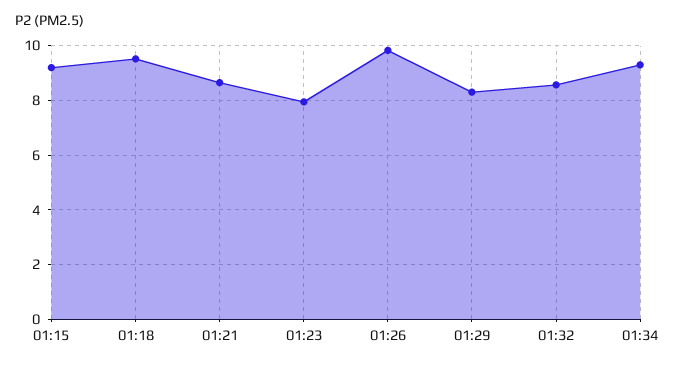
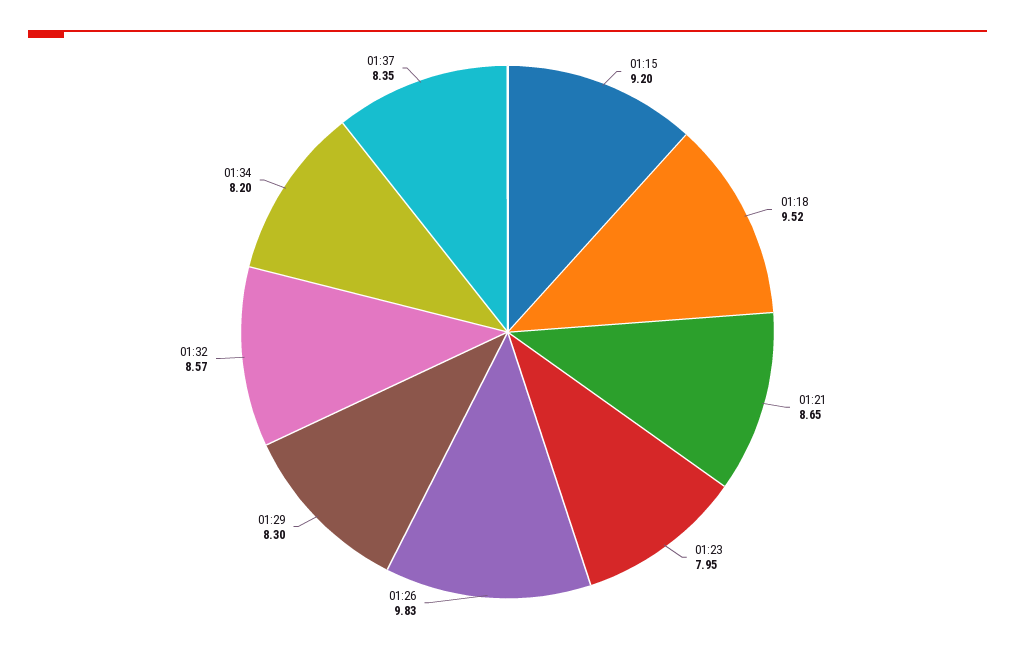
01:34: 9.25 -> 8.2
01:37: none -> 8.35

